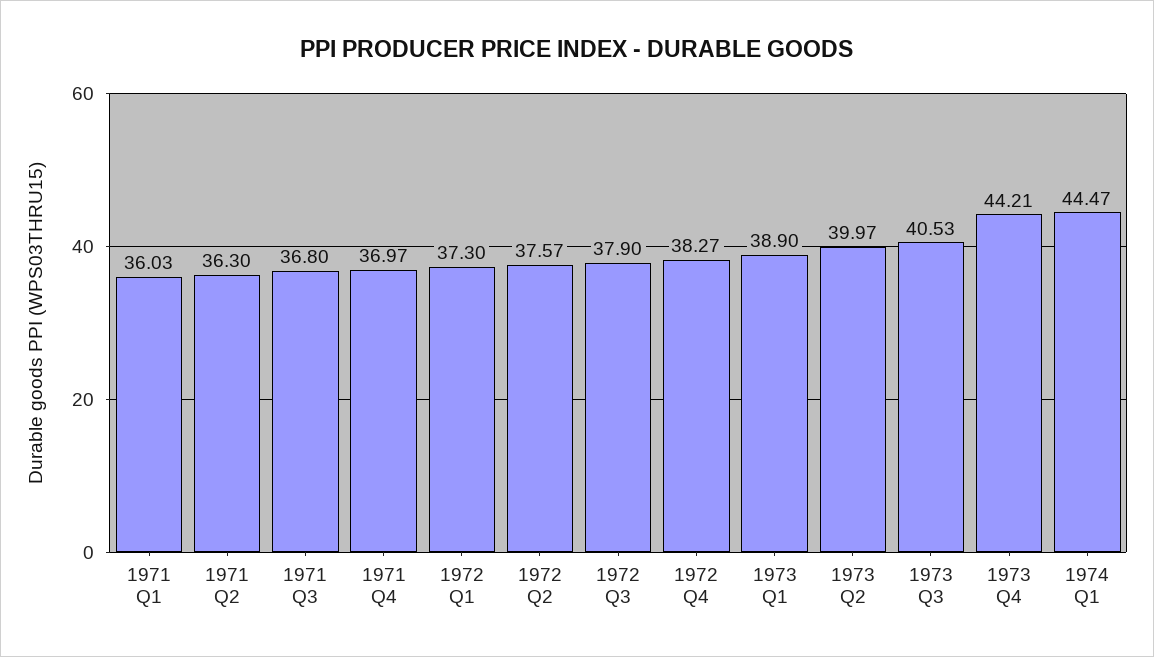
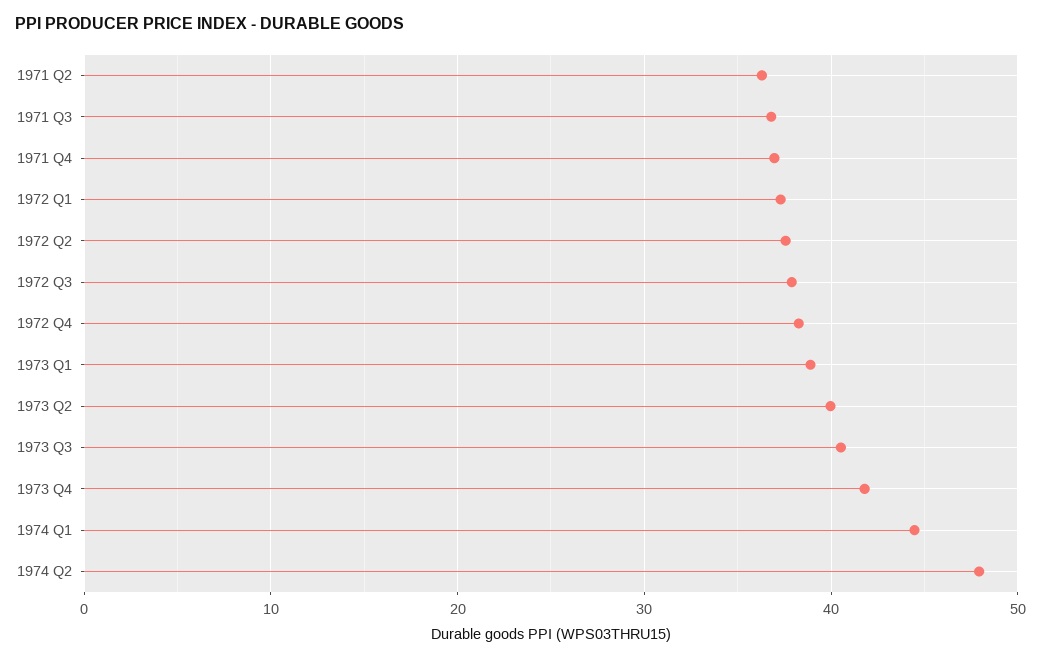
1971 Q1: 36.03 -> none
1973 Q4: 44.21 -> 42
1974 Q2: none -> 48

